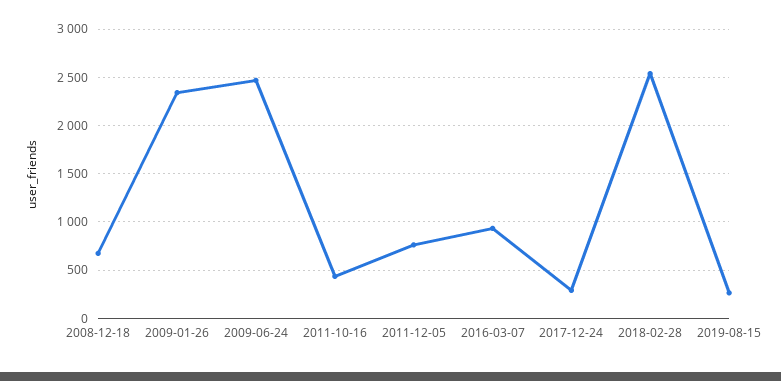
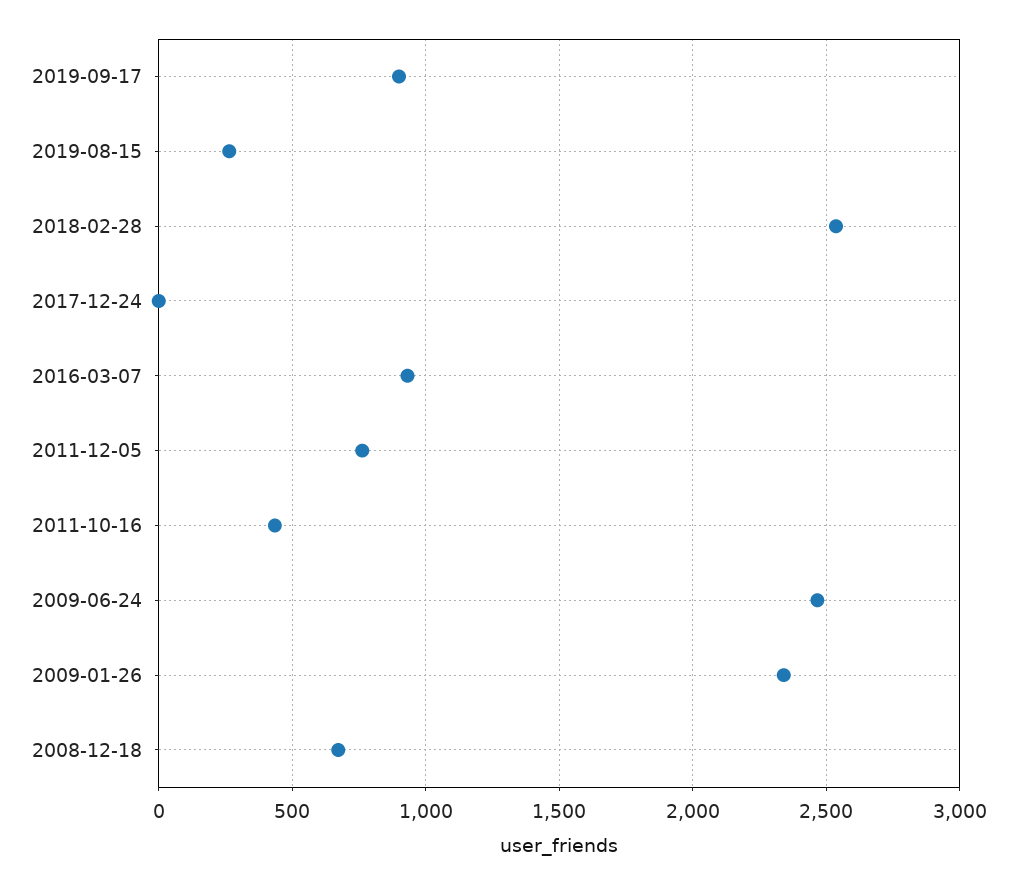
2017-12-24: 300 -> 0
2019-09-17: none -> 900

